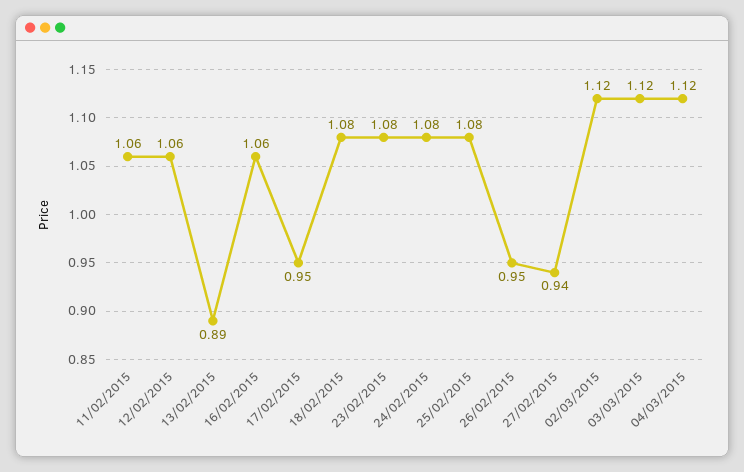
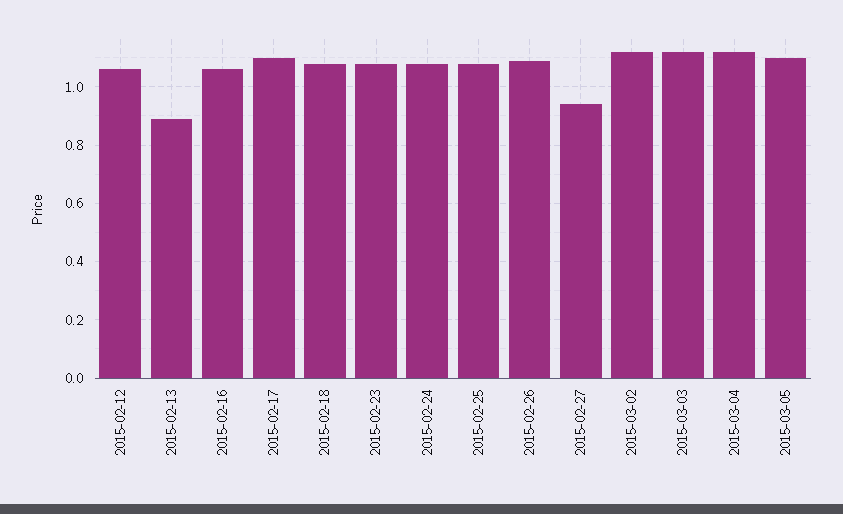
11/02/2015: 1.06 -> none
17/02/2015: 0.95 -> 1.1
26/02/2015: 0.95 -> 1.1
2015-03-05: none -> 1.1

